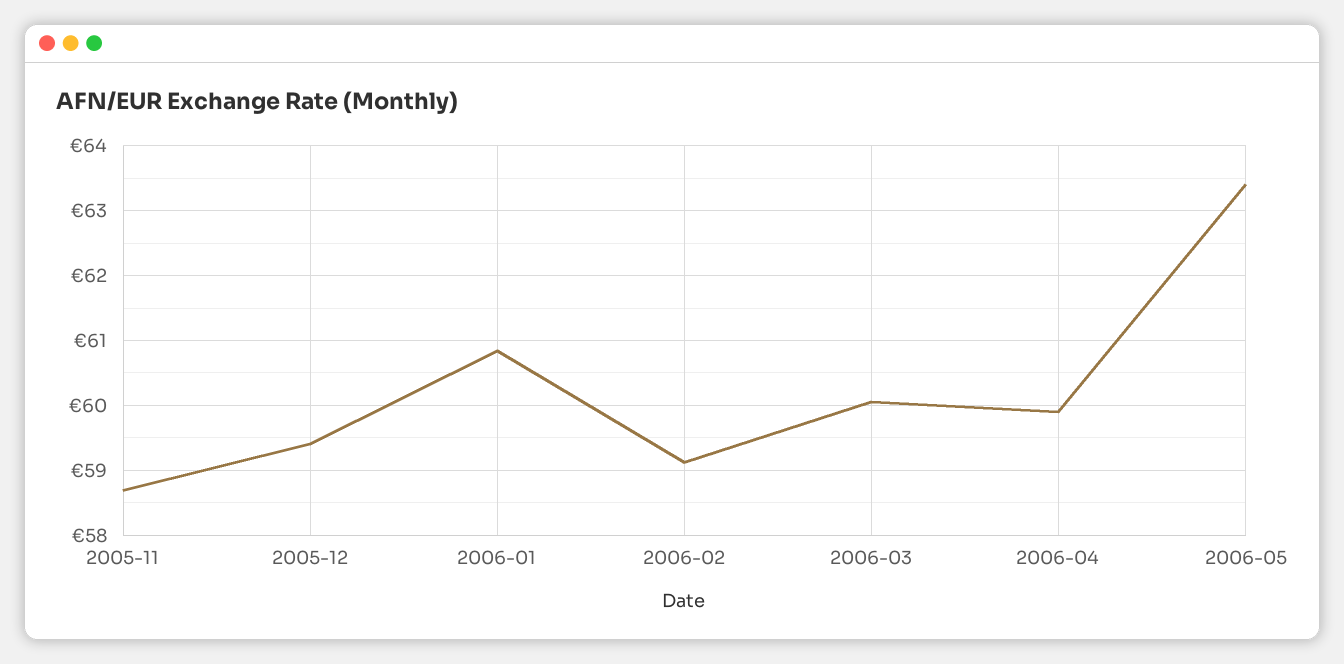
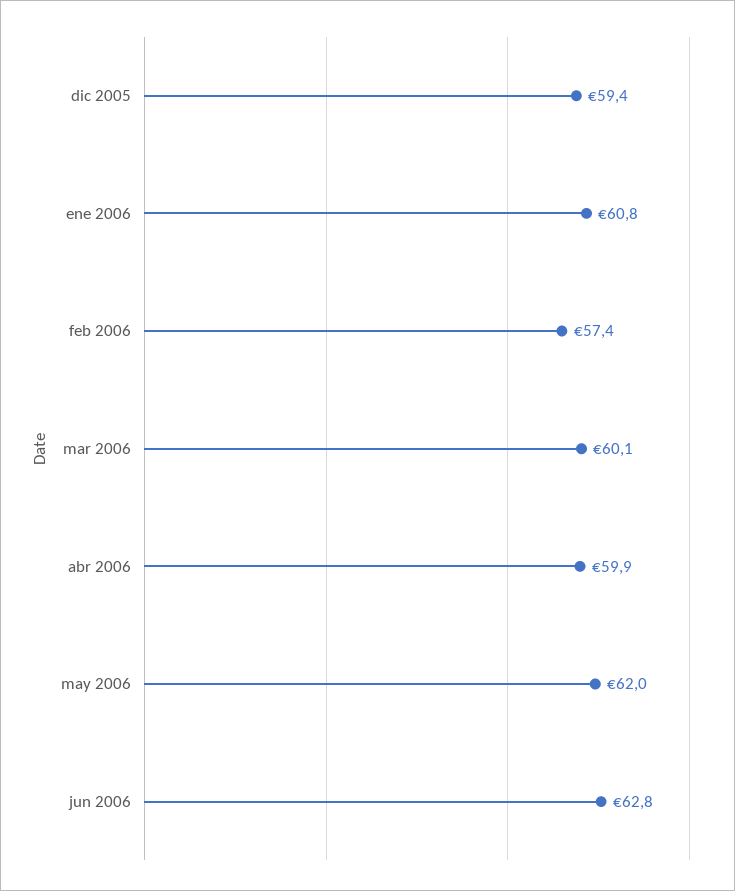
2005-11: 58.7 -> none
2006-02: 59.1 -> 57.4
2006-05: 63.4 -> 62
jun 2006: none -> 62.8

